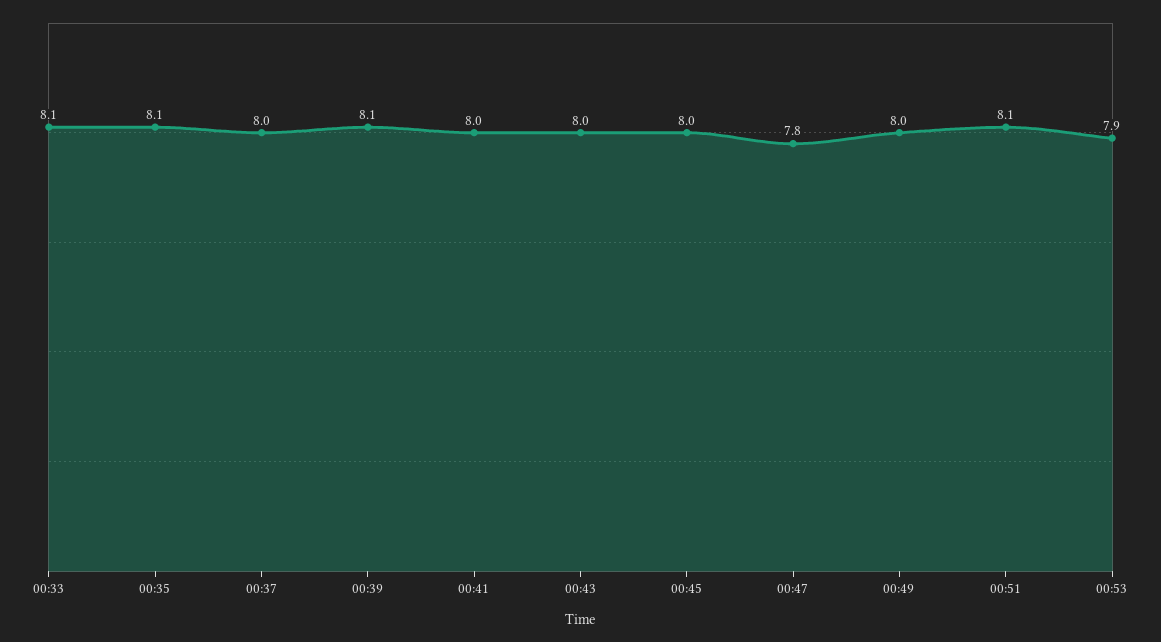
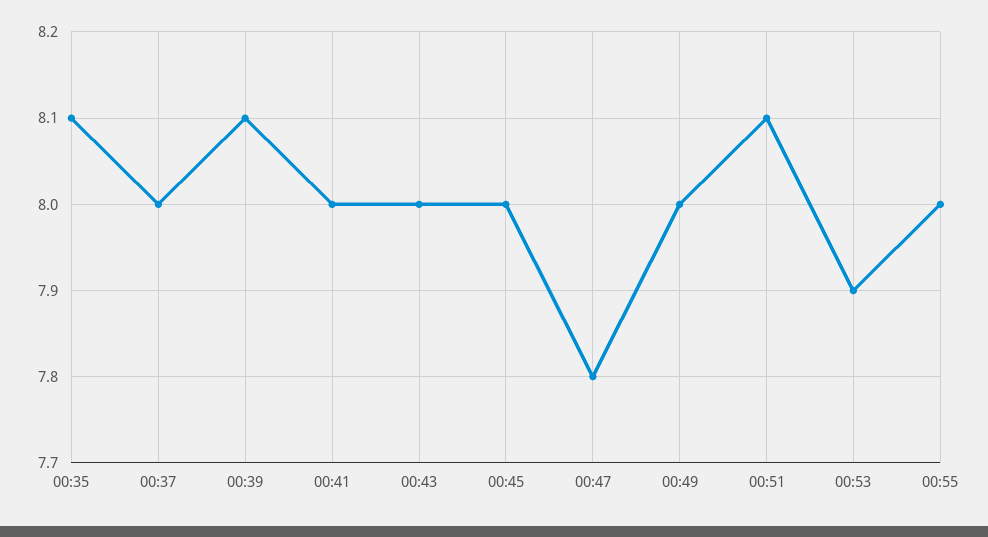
00:33: 8.1 -> none
00:55: none -> 8

